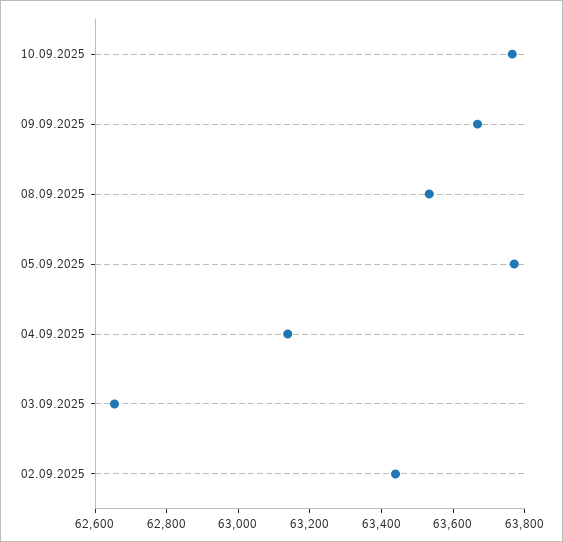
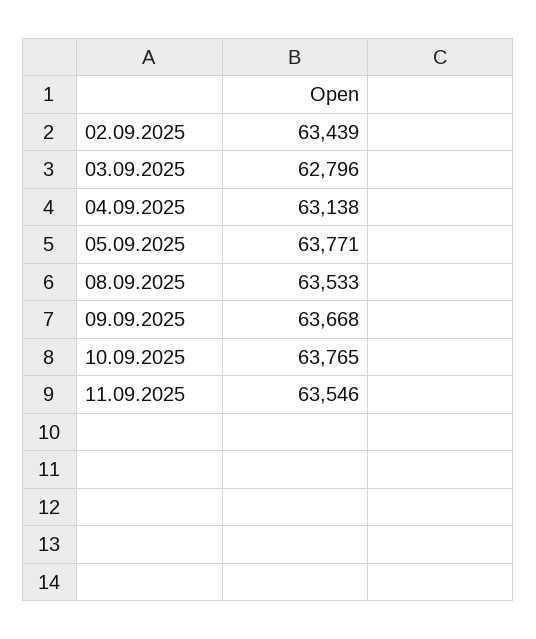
03.09.2025: 62650 -> 62796
11.09.2025: none -> 63546

